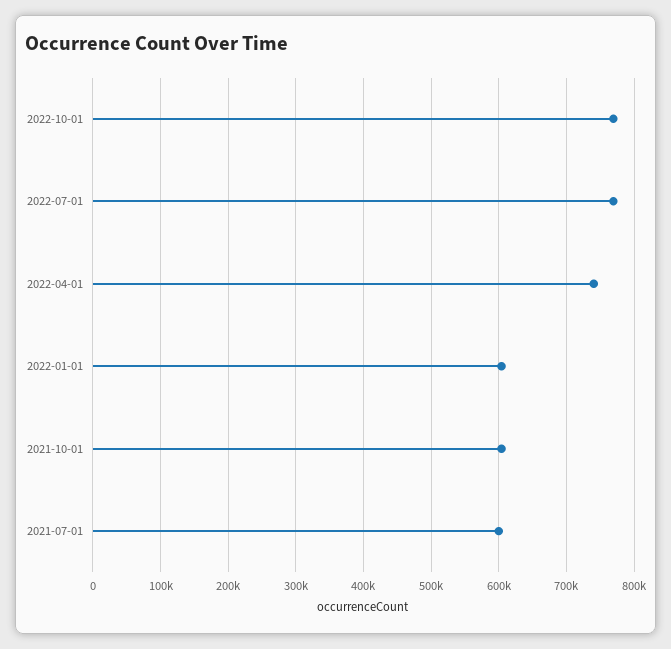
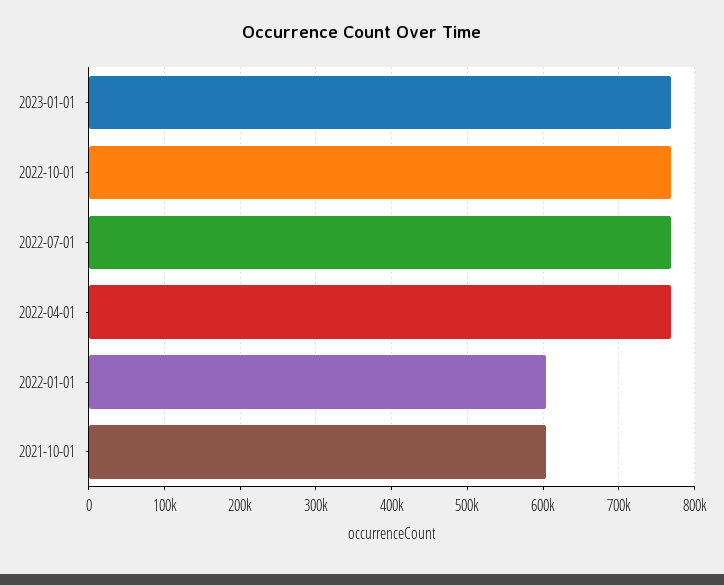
2022-04-01: 740000 -> 770000
2021-07-01: 600000 -> none
2023-01-01: none -> 770000

